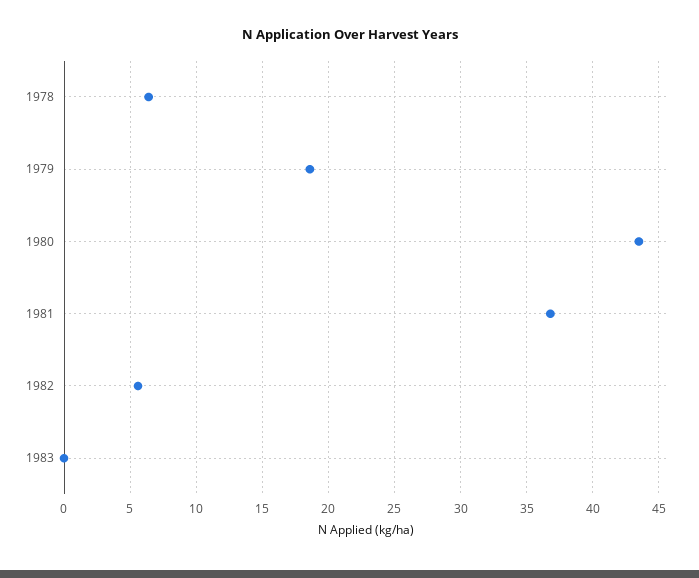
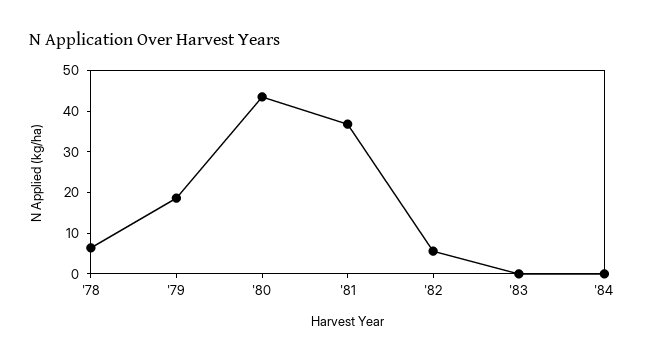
'84: none -> 0

